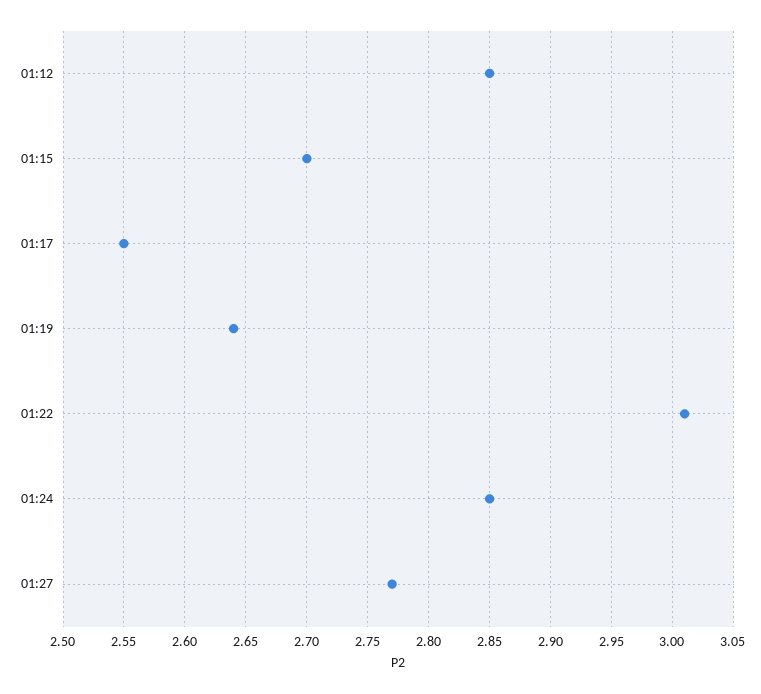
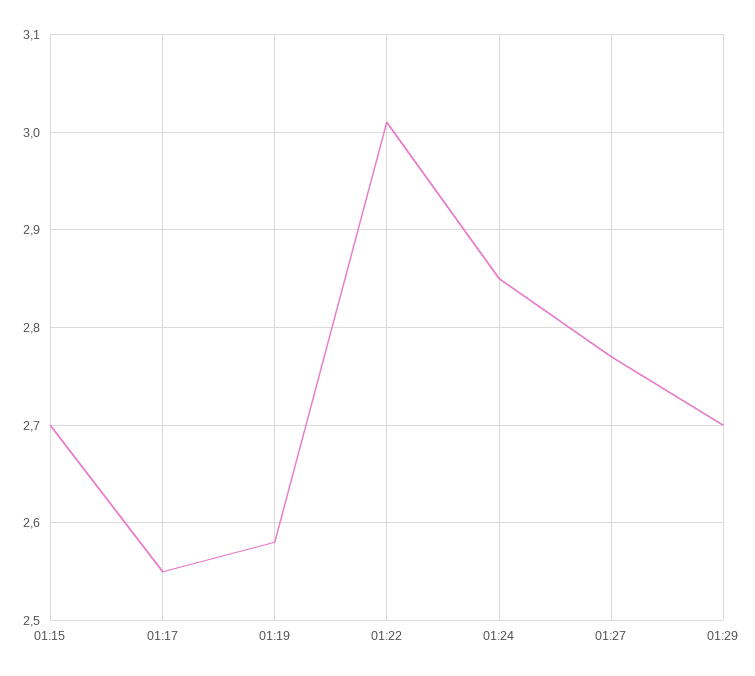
01:12: 2.85 -> none
01:19: 2.64 -> 2.58
01:29: none -> 2.7

